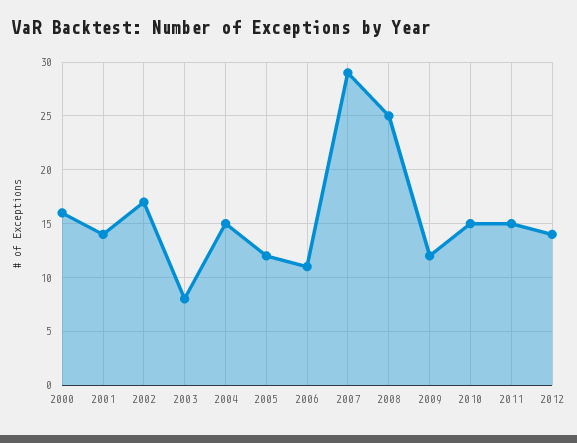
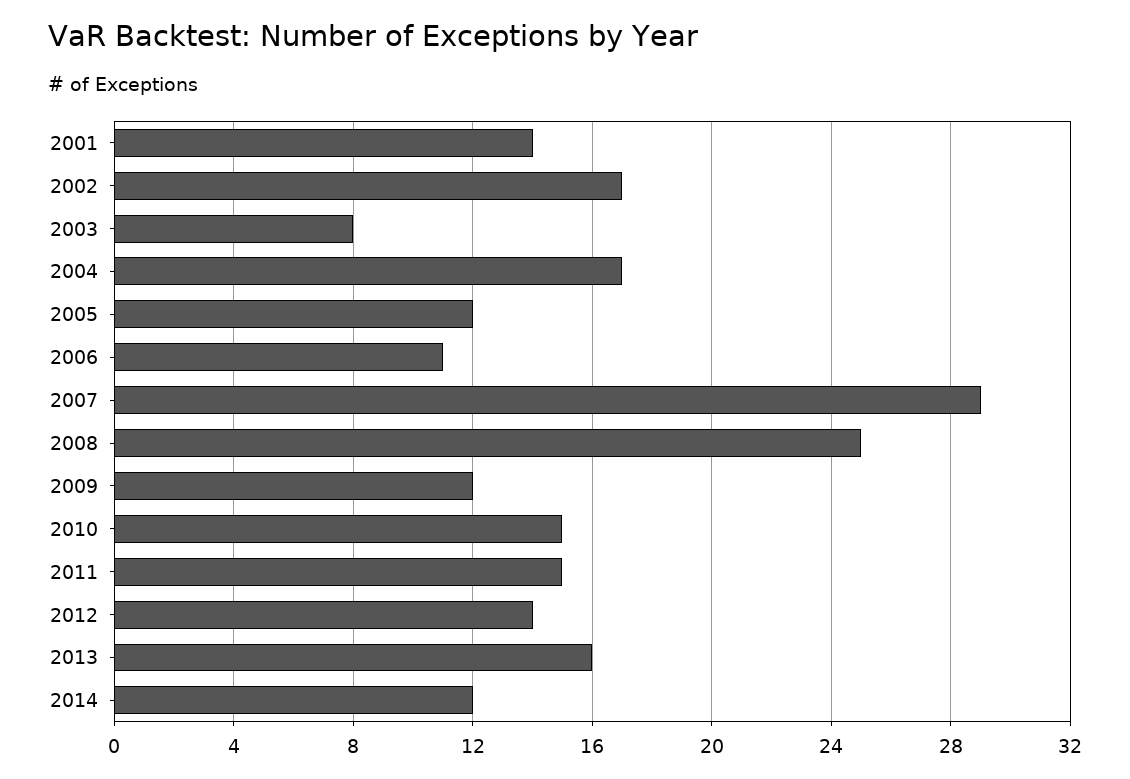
2000: 16 -> none
2004: 15 -> 17
2013: none -> 16
2014: none -> 12

